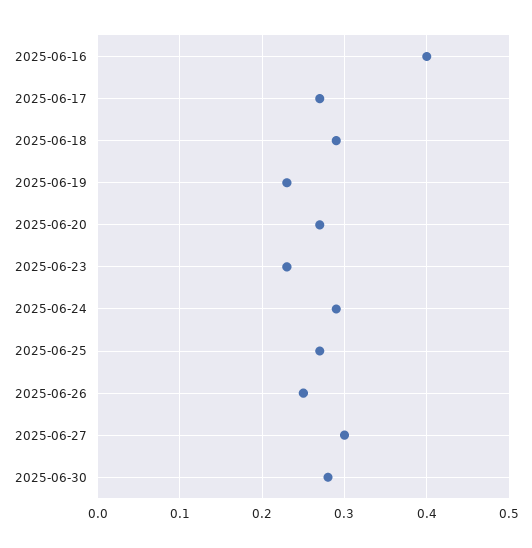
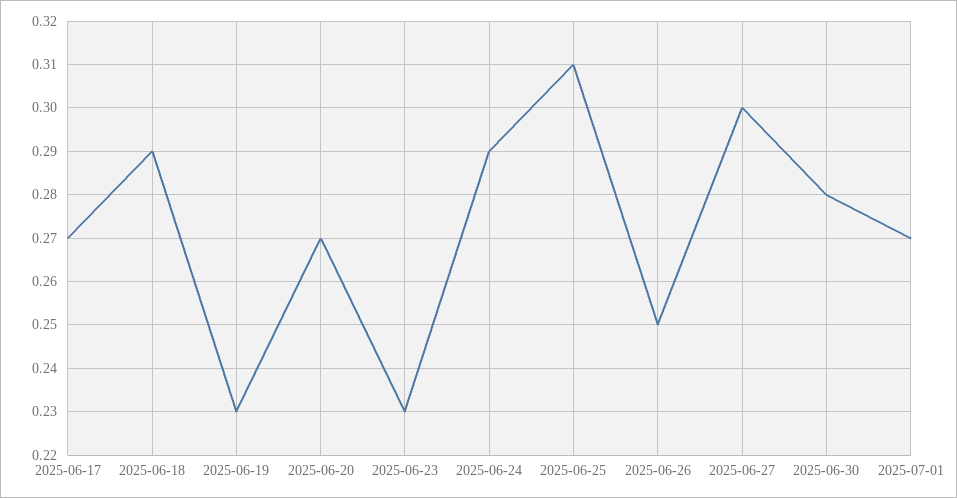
2025-06-16: 0.4 -> none
2025-06-25: 0.27 -> 0.31
2025-07-01: none -> 0.27

